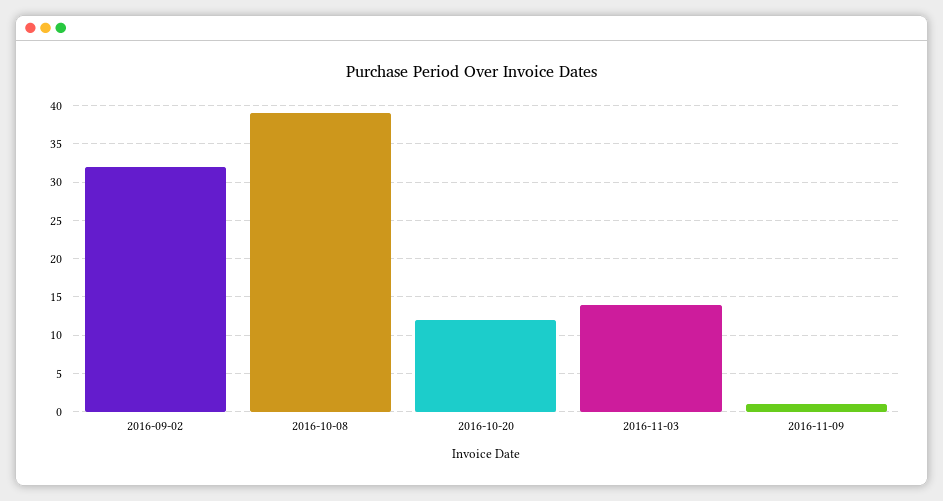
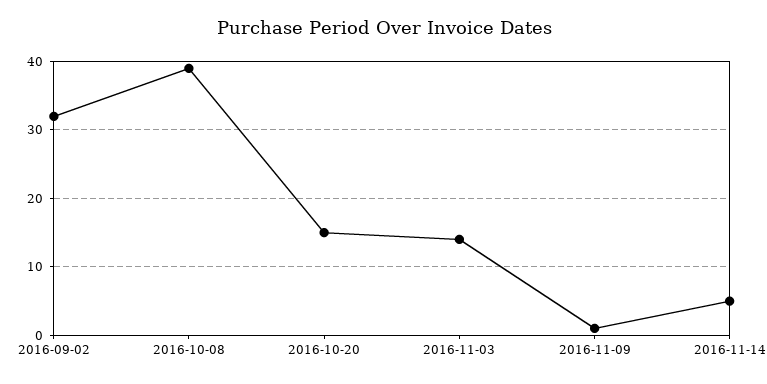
2016-10-20: 12 -> 15
2016-11-14: none -> 5

